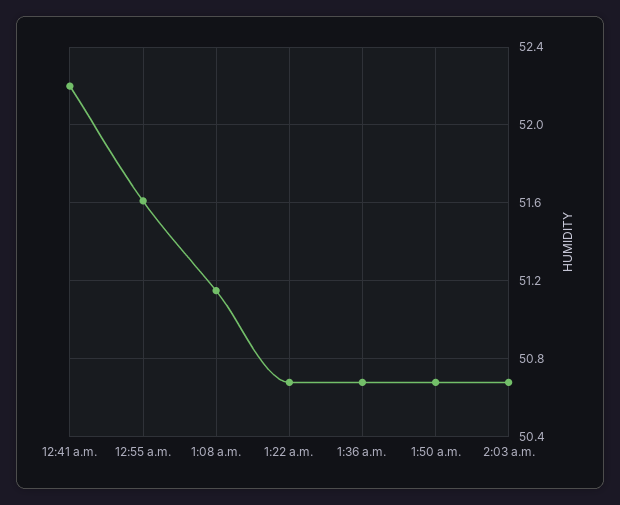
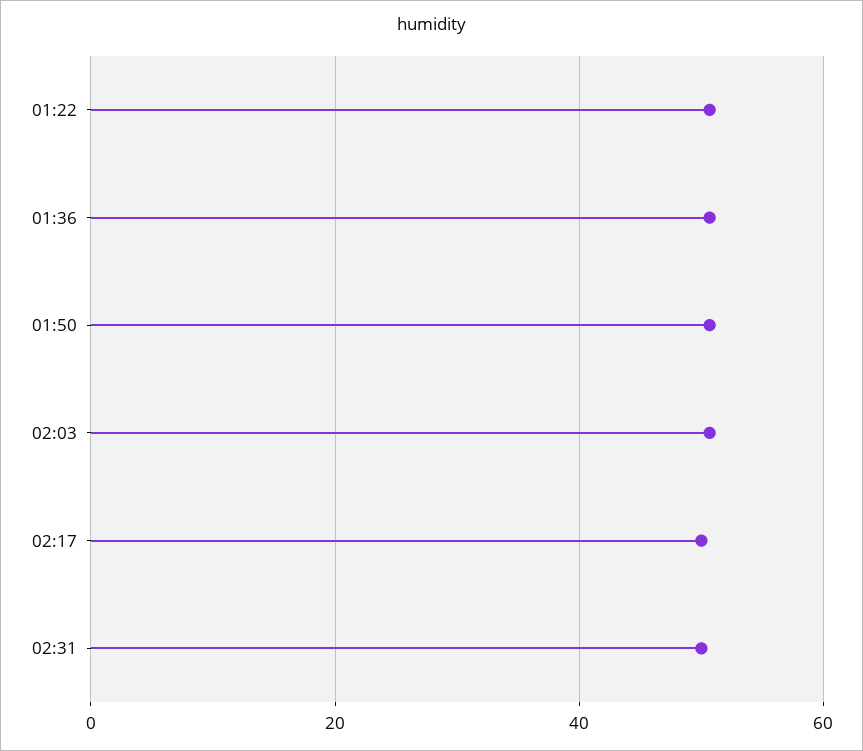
12:41 a.m.: 52.2 -> none
12:55 a.m.: 51.6 -> none
1:08 a.m.: 51.15 -> none
02:17: none -> 50
02:31: none -> 50

